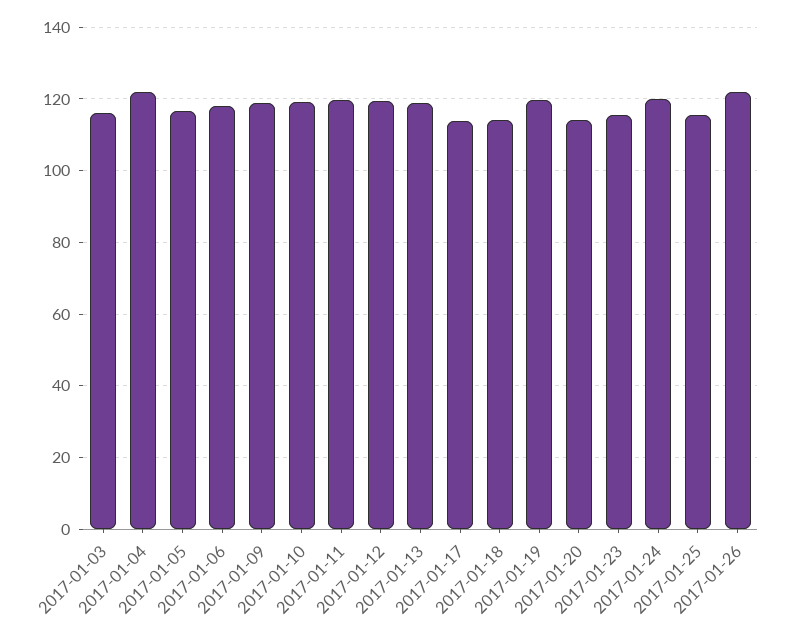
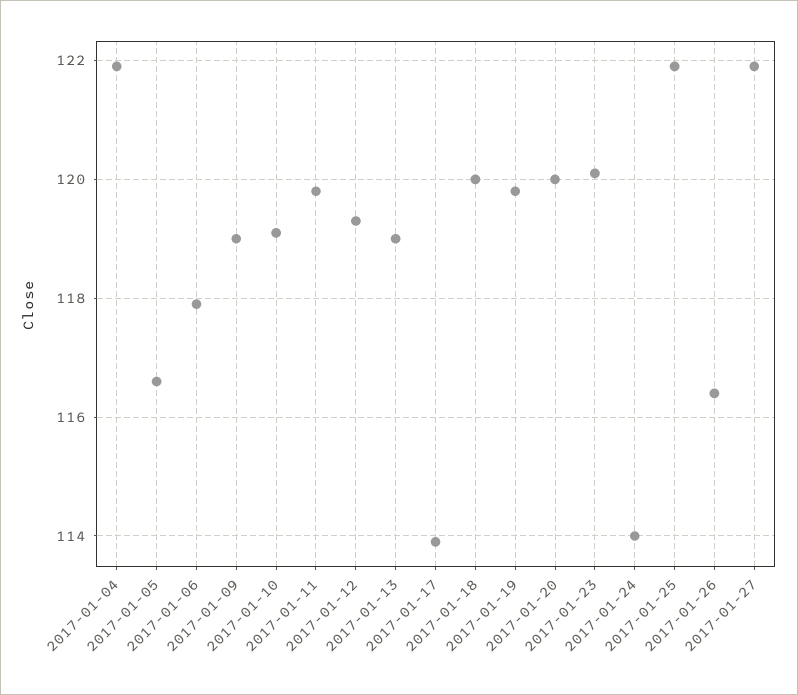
2017-01-03: 116 -> none
2017-01-18: 114 -> 120
2017-01-20: 114 -> 120
2017-01-23: 116 -> 120
2017-01-24: 120 -> 114
2017-01-25: 116 -> 122
2017-01-26: 122 -> 116.5
2017-01-27: none -> 122

